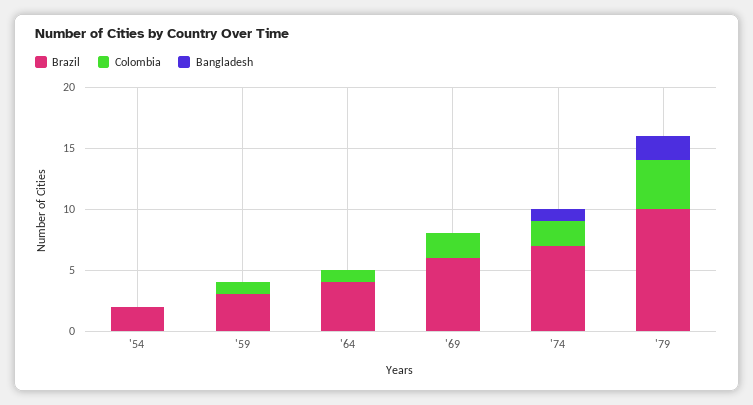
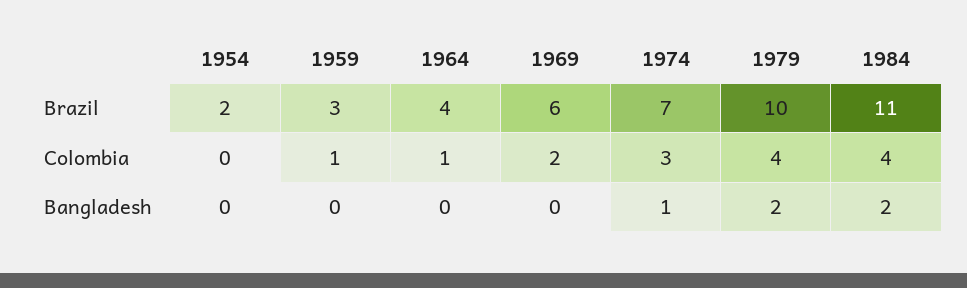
Colombia, '74: 2 -> 3
Brazil, 1984: none -> 11
Colombia, 1984: none -> 4
Bangladesh, 1984: none -> 2

